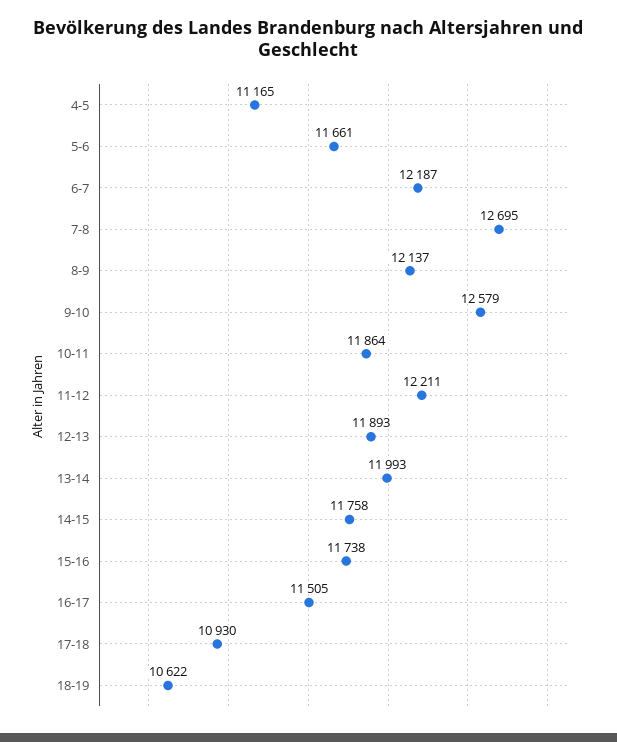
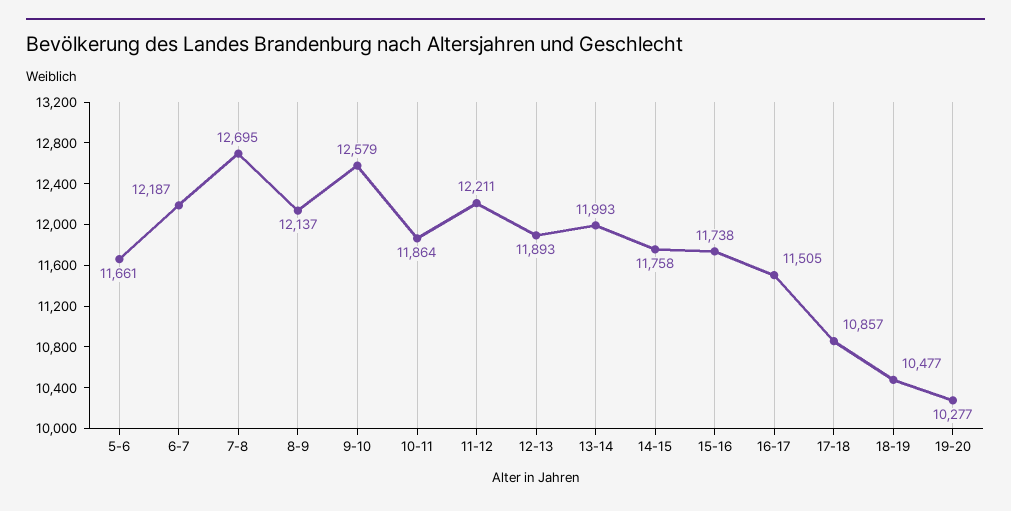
4-5: 11165 -> none
17-18: 10930 -> 10857
18-19: 10622 -> 10477
19-20: none -> 10277

